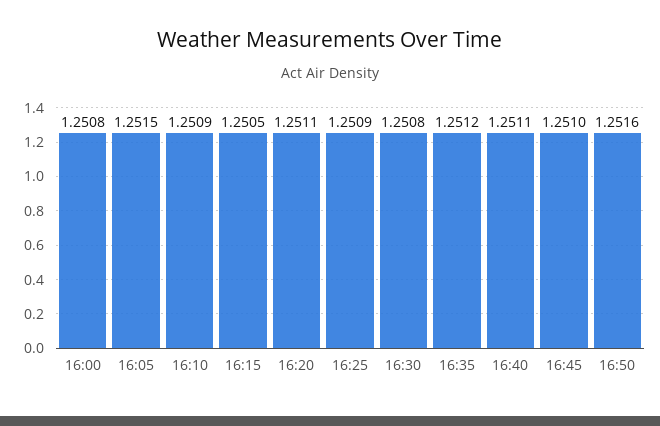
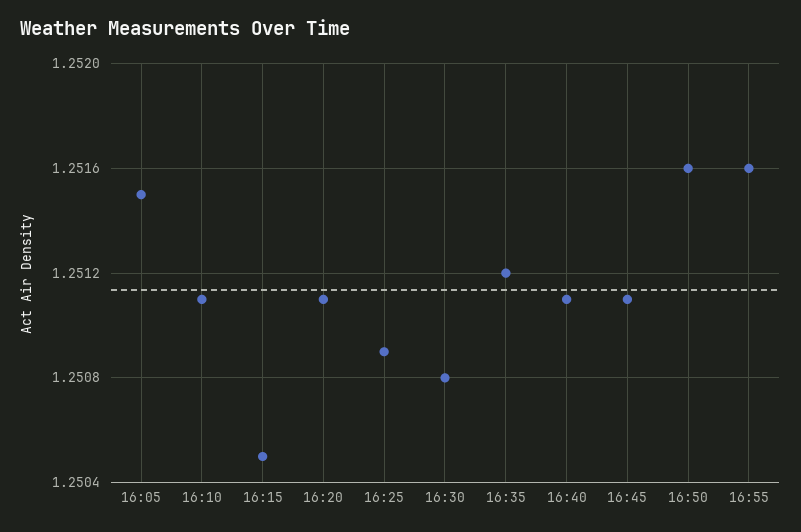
16:00: 1.2508 -> none
16:10: 1.2509 -> 1.2511
16:45: 1.251 -> 1.2511
16:55: none -> 1.2516

